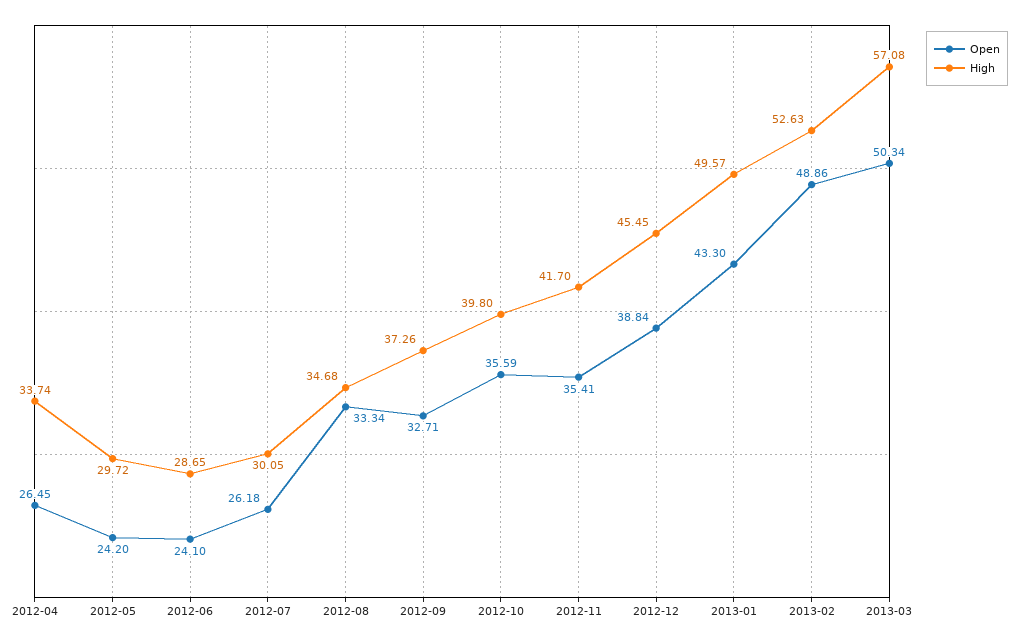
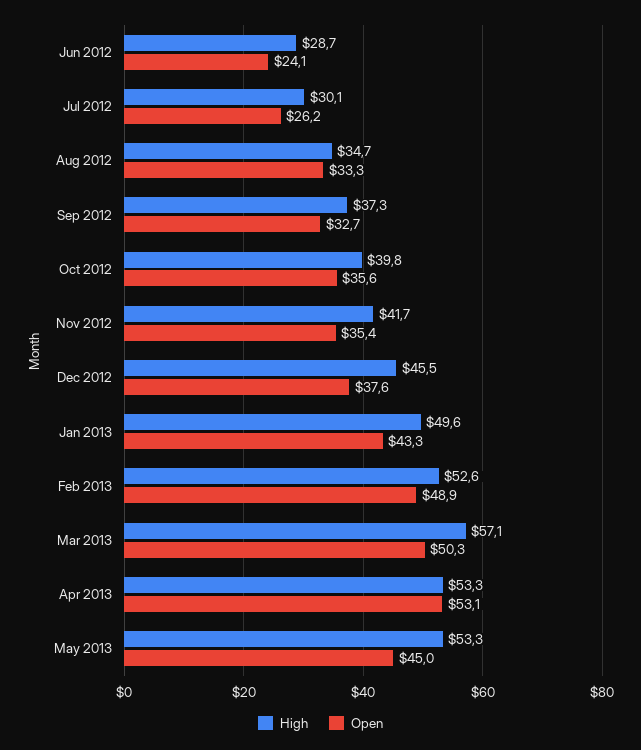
Open, 2012-04: 26.45 -> none
High, 2012-04: 33.74 -> none
Open, 2012-05: 24.2 -> none
High, 2012-05: 29.72 -> none
Open, 2012-12: 38.84 -> 37.6
High, Apr 2013: none -> 53.3
Open, Apr 2013: none -> 53.1
High, May 2013: none -> 53.3
Open, May 2013: none -> 45

